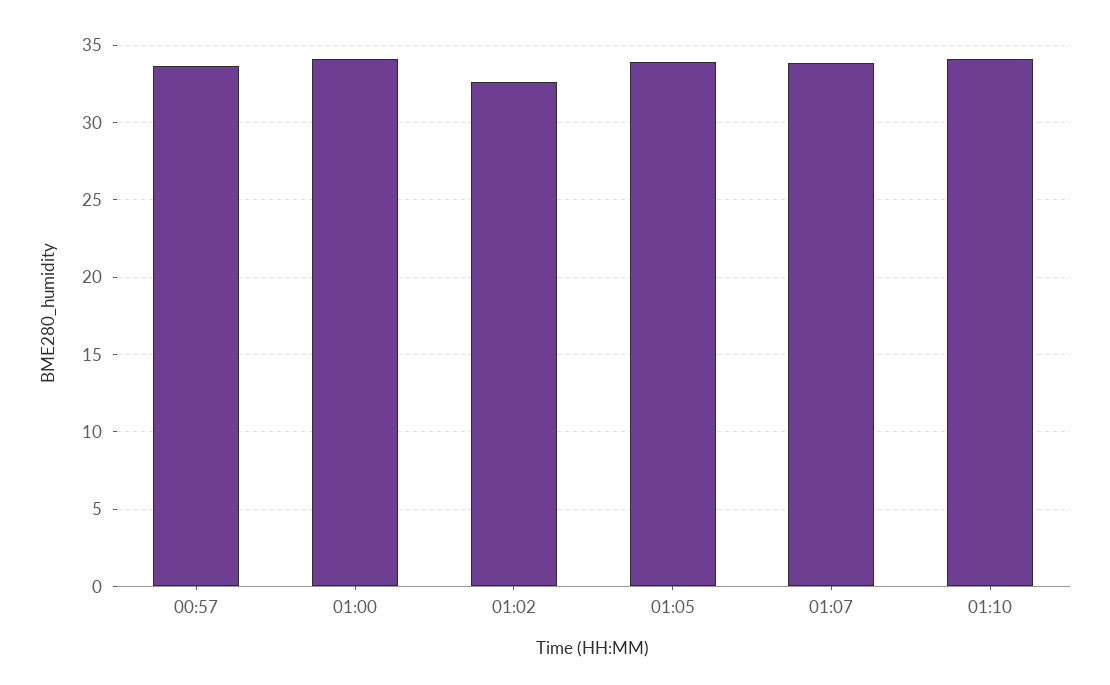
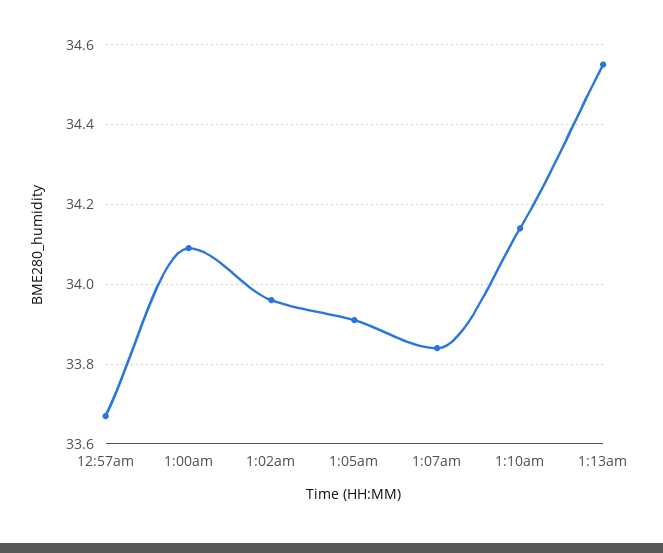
01:02: 32.5 -> 33.95
1:13am: none -> 34.55

